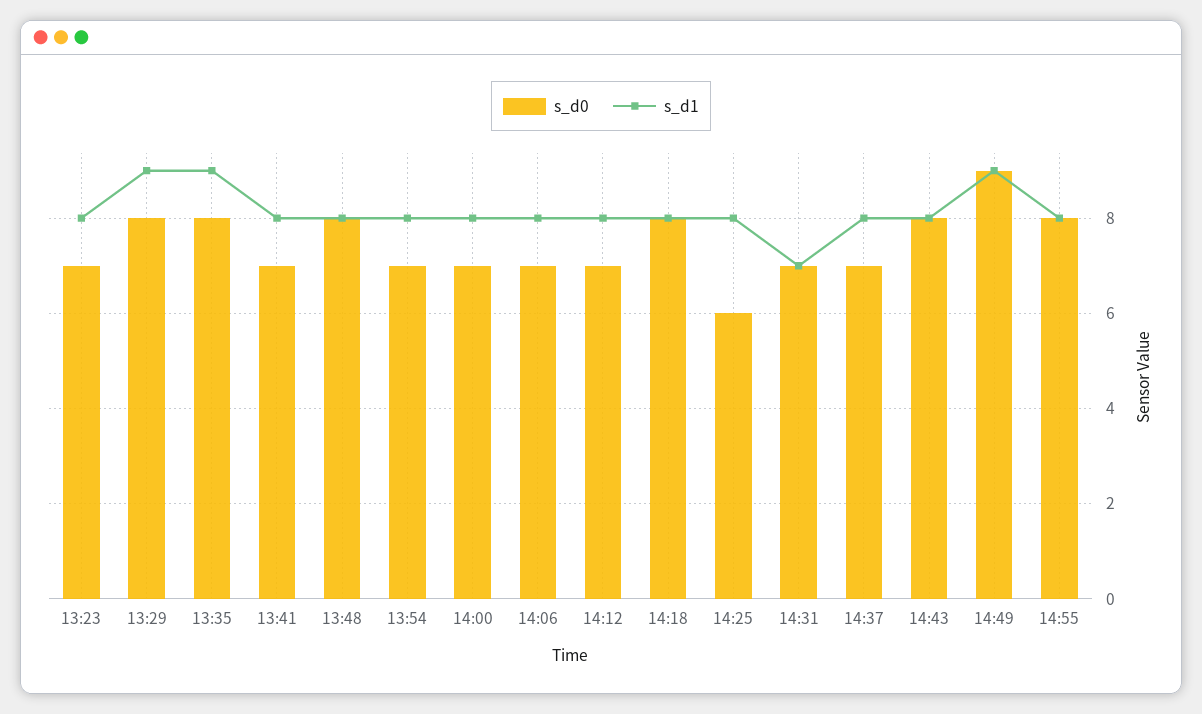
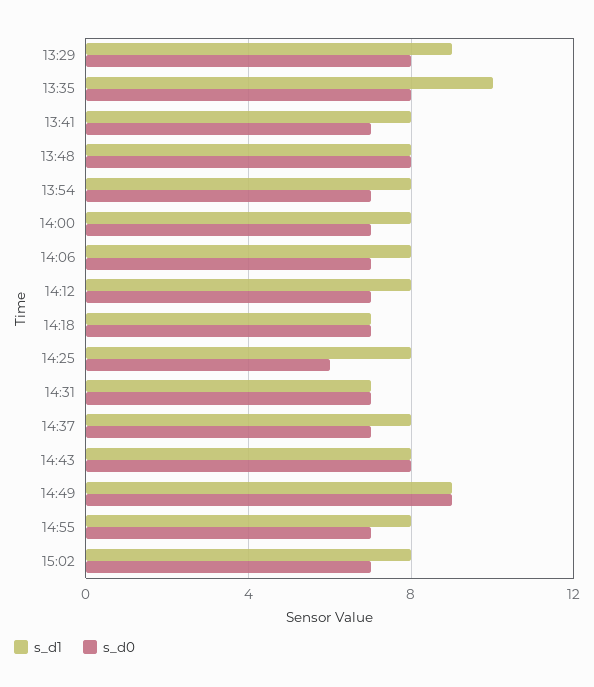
s_d0, 13:23: 7 -> none
s_d1, 13:23: 8 -> none
s_d1, 13:35: 9 -> 10
s_d0, 14:18: 8 -> 7
s_d1, 14:18: 8 -> 7
s_d0, 14:55: 8 -> 7
s_d1, 15:02: none -> 8
s_d0, 15:02: none -> 7

